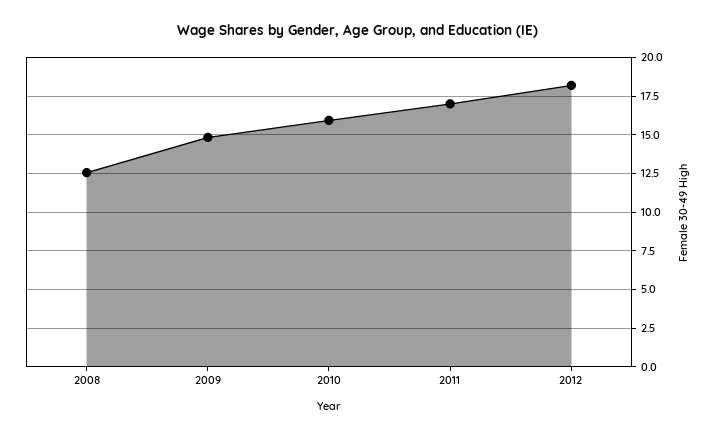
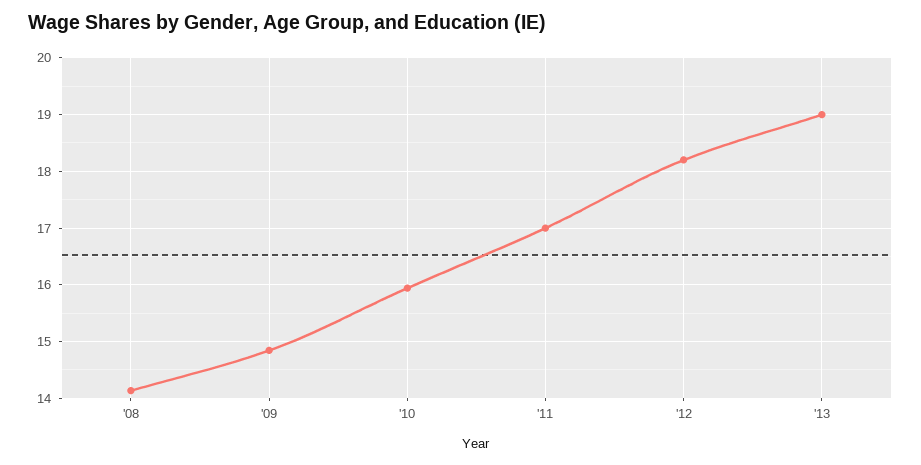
2008: 12.5 -> 14.2
'13: none -> 19

